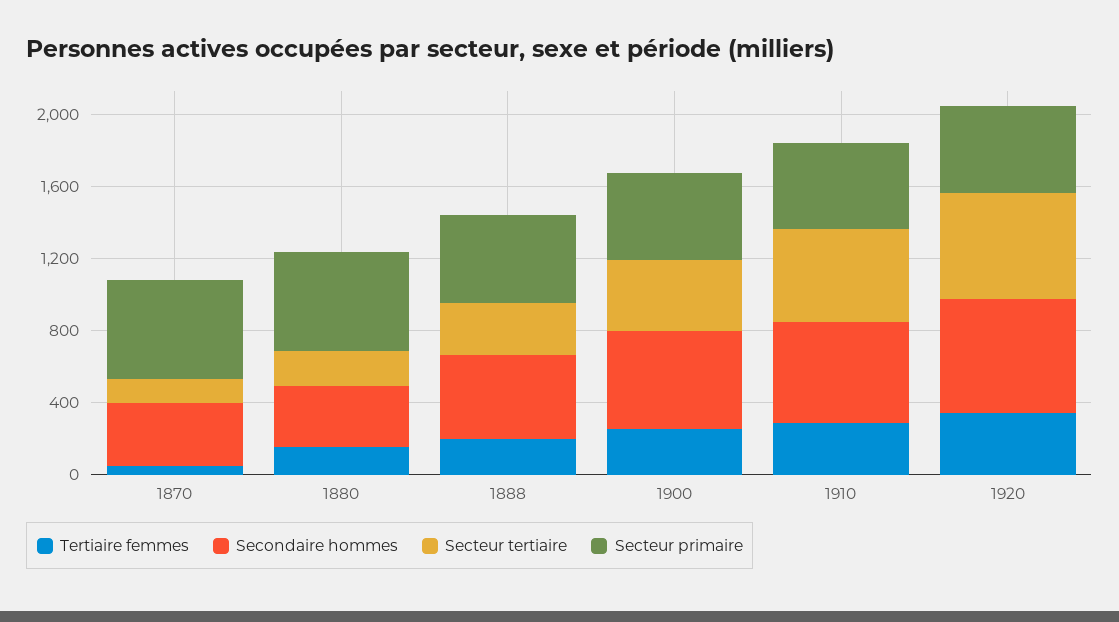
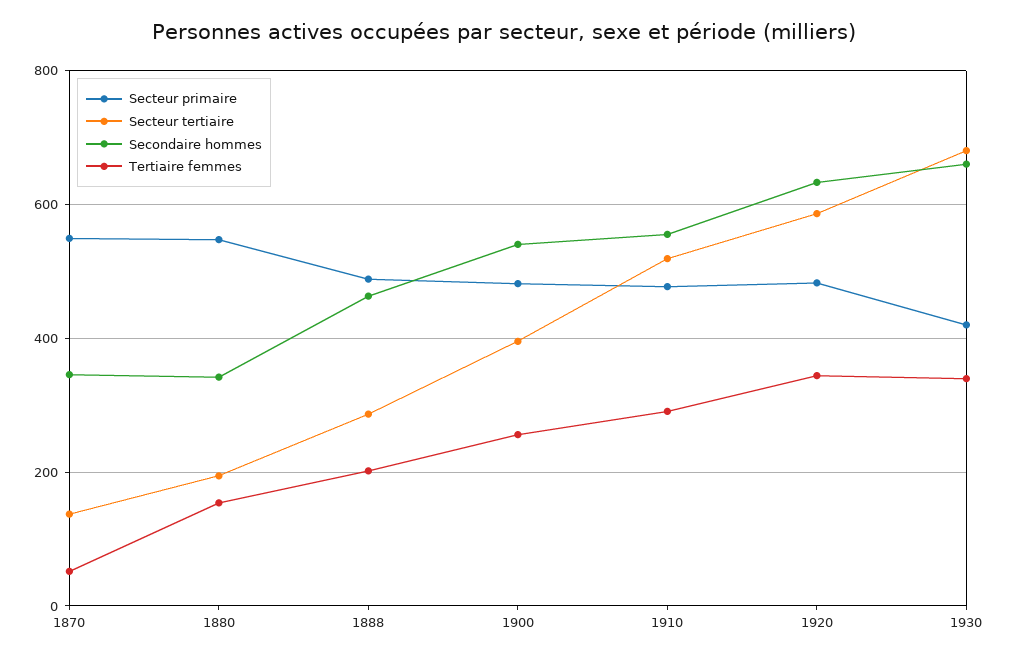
Secteur primaire, 1930: none -> 420
Secteur tertiaire, 1930: none -> 680
Secondaire hommes, 1930: none -> 660
Tertiaire femmes, 1930: none -> 340

